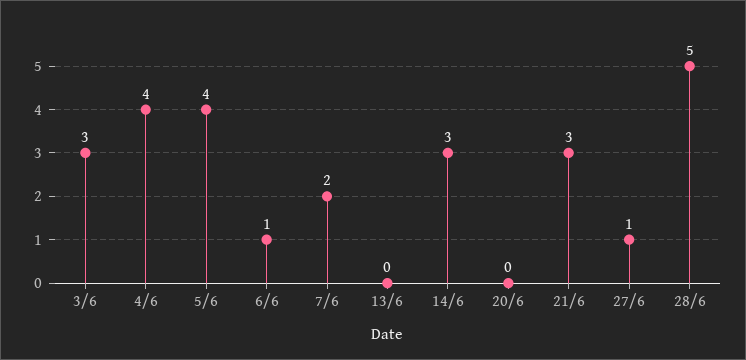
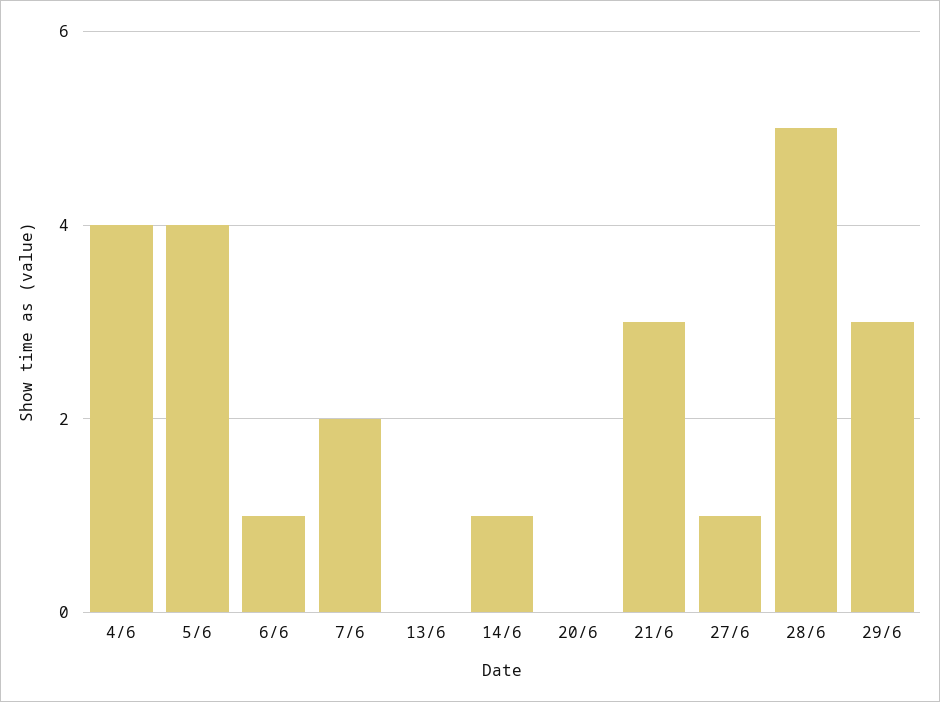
3/6: 3 -> none
14/6: 3 -> 1
29/6: none -> 3

